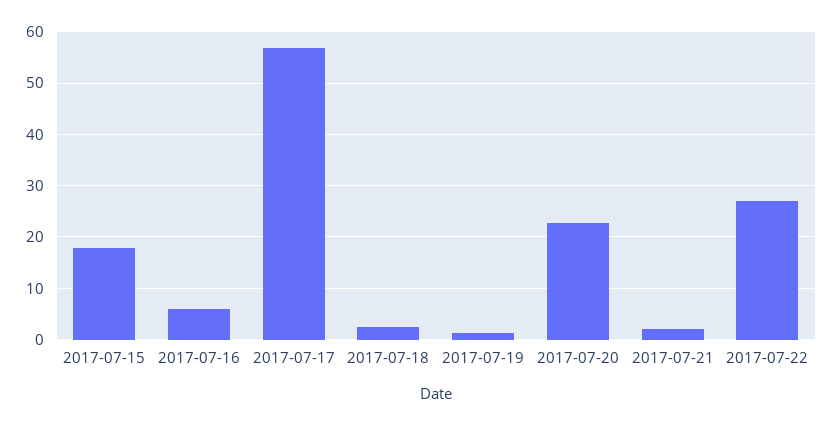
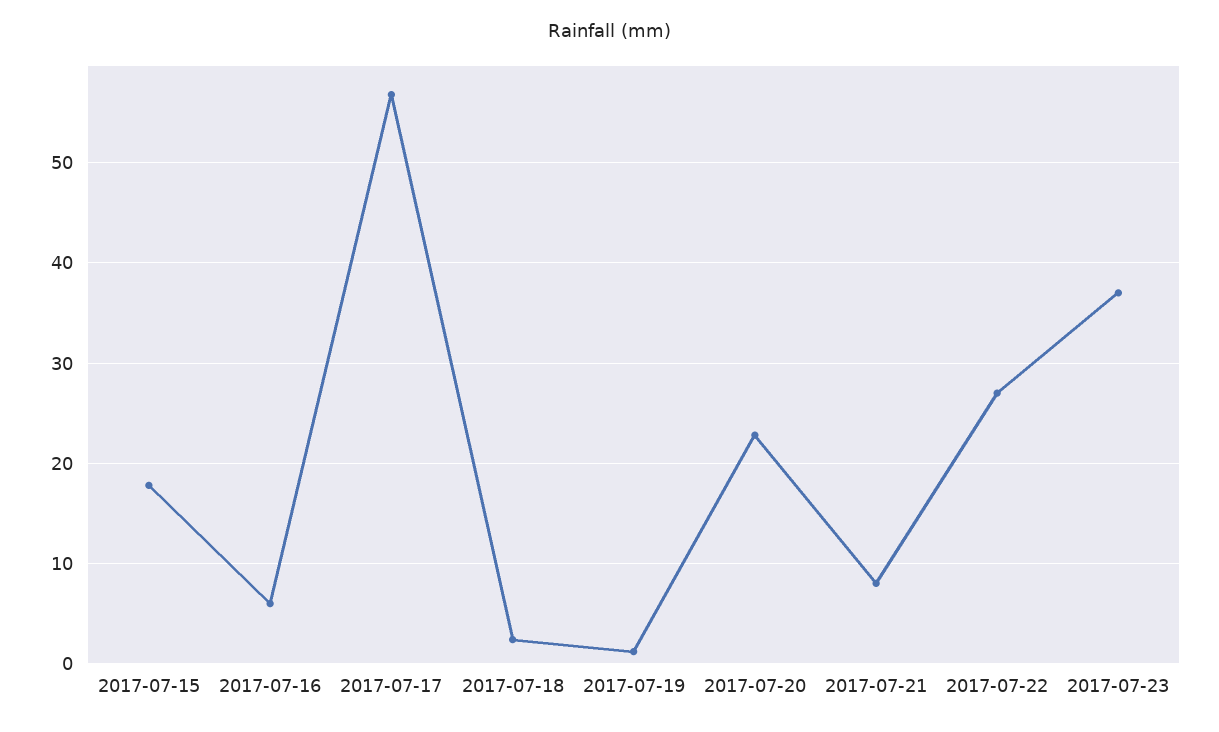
2017-07-21: 2 -> 8
2017-07-23: none -> 37

